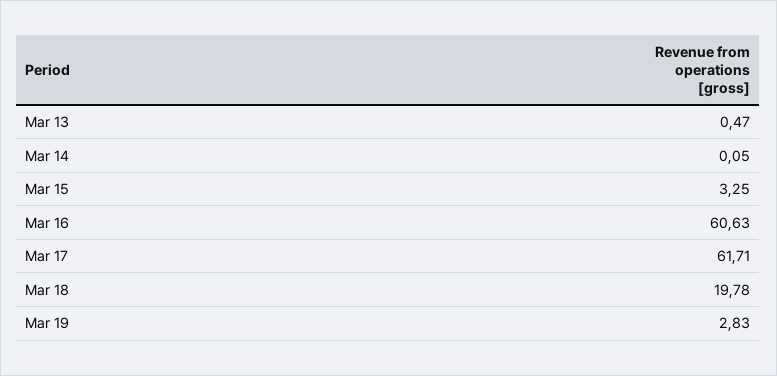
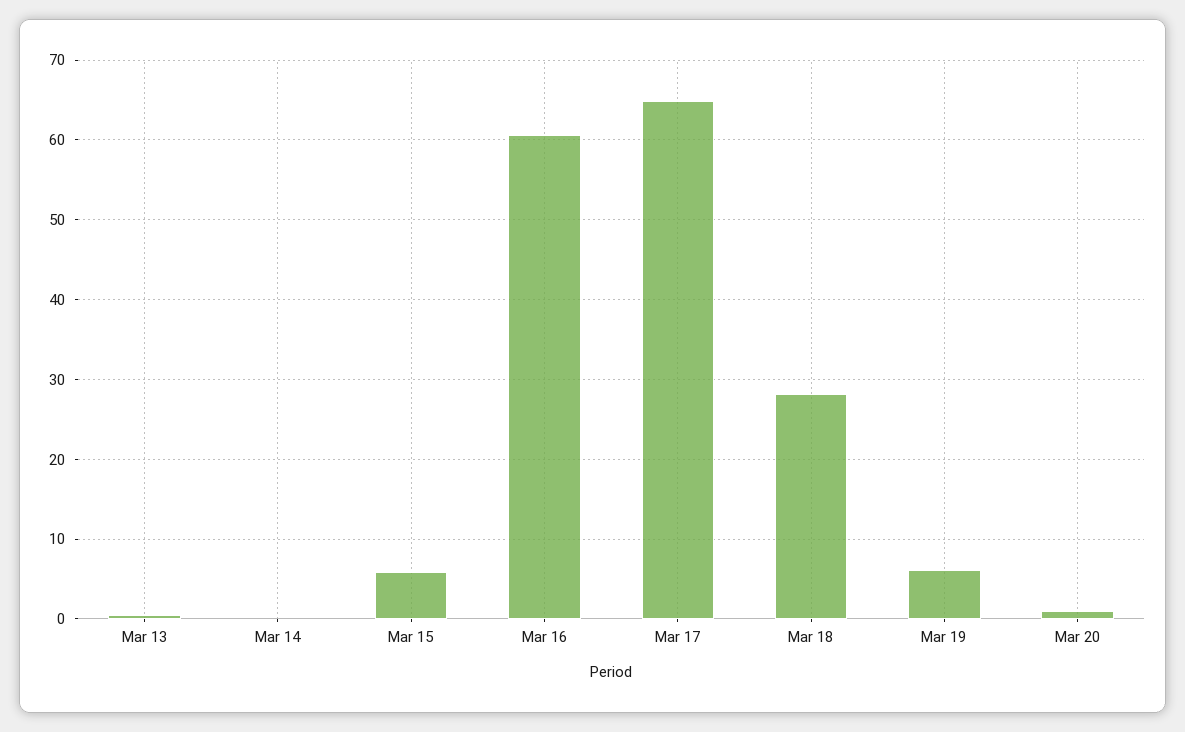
Mar 15: 3.25 -> 6
Mar 17: 61.71 -> 65
Mar 18: 19.78 -> 28
Mar 19: 2.83 -> 6
Mar 20: none -> 1

